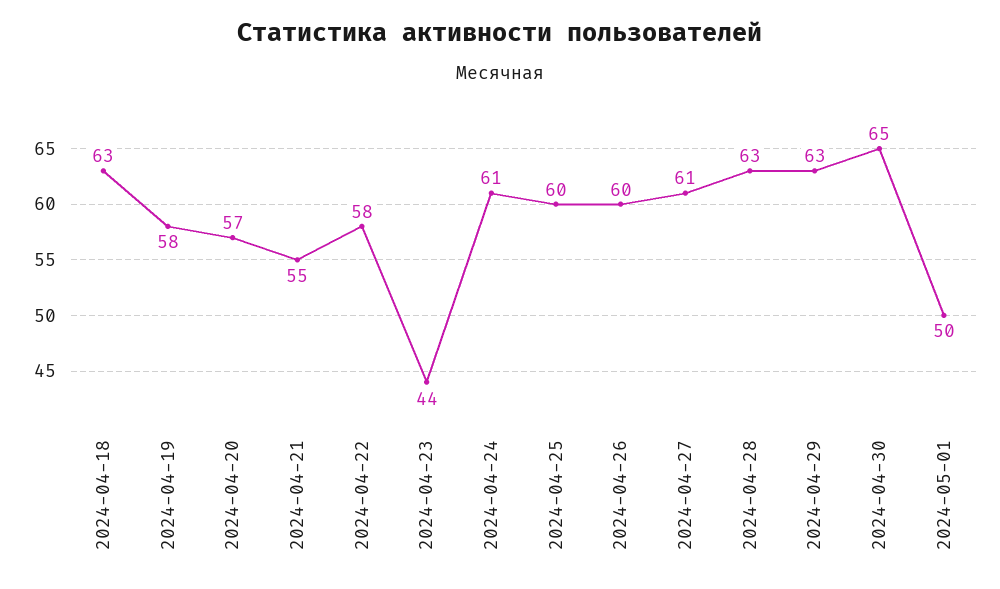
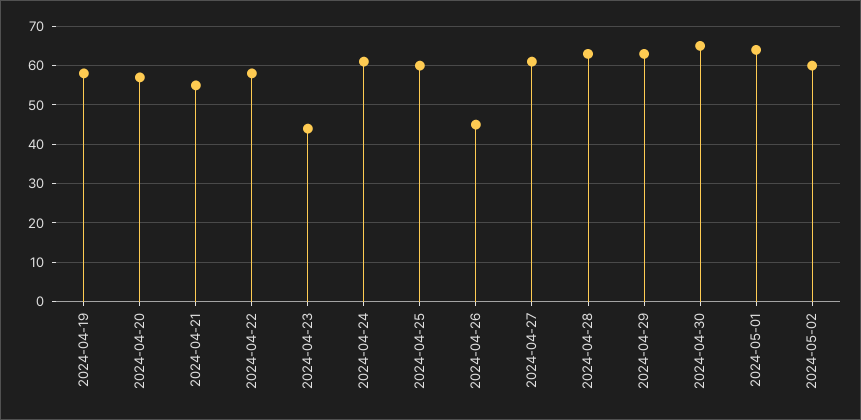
2024-04-18: 63 -> none
2024-04-26: 60 -> 45
2024-05-01: 50 -> 65
2024-05-02: none -> 60

